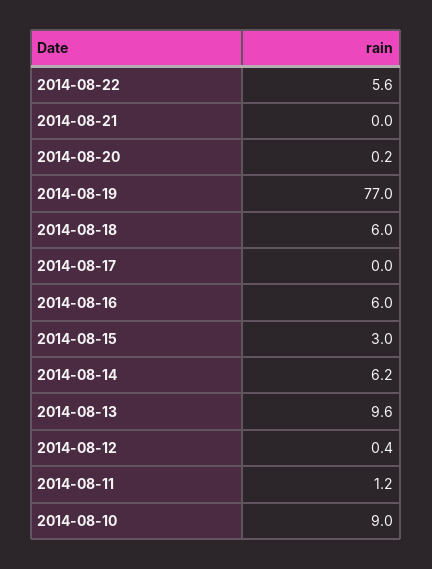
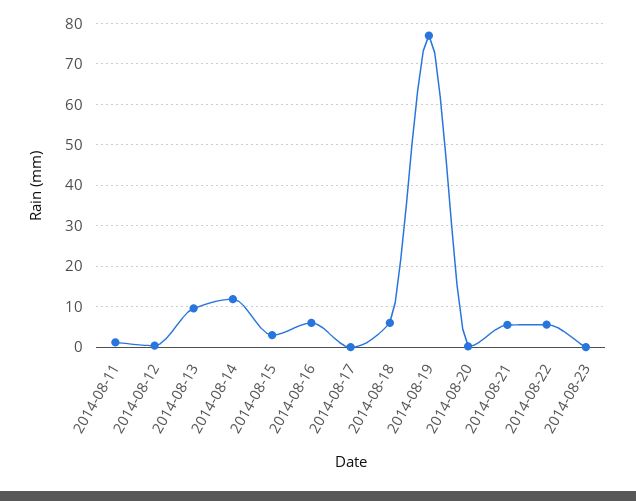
2014-08-21: 0 -> 6
2014-08-14: 6.2 -> 12
2014-08-10: 9 -> none
2014-08-23: none -> 0

